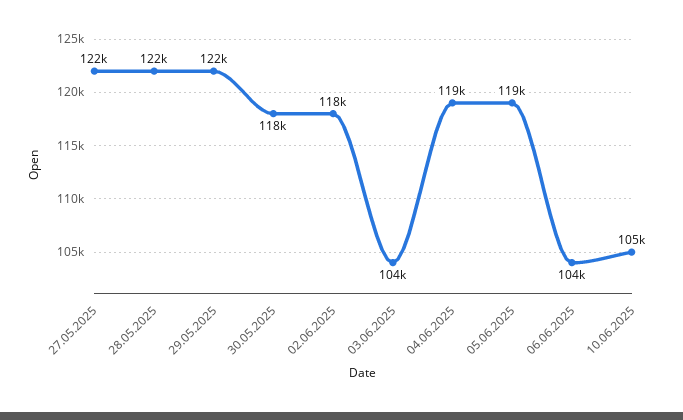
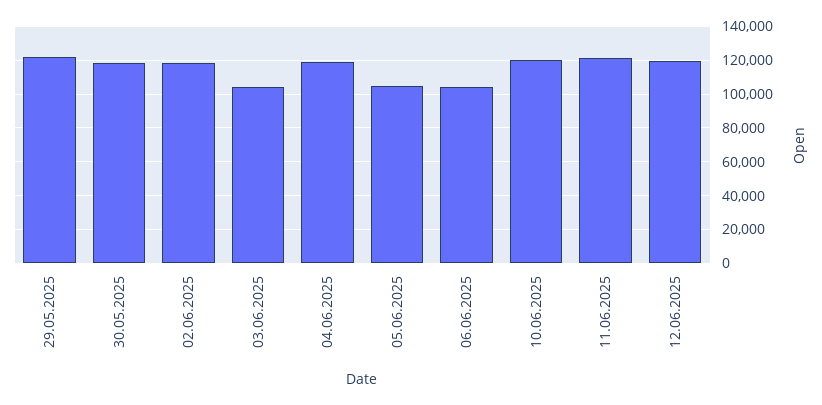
27.05.2025: 122000 -> none
28.05.2025: 122000 -> none
05.06.2025: 119000 -> 105000
10.06.2025: 105000 -> 120000
11.06.2025: none -> 120000
12.06.2025: none -> 120000

